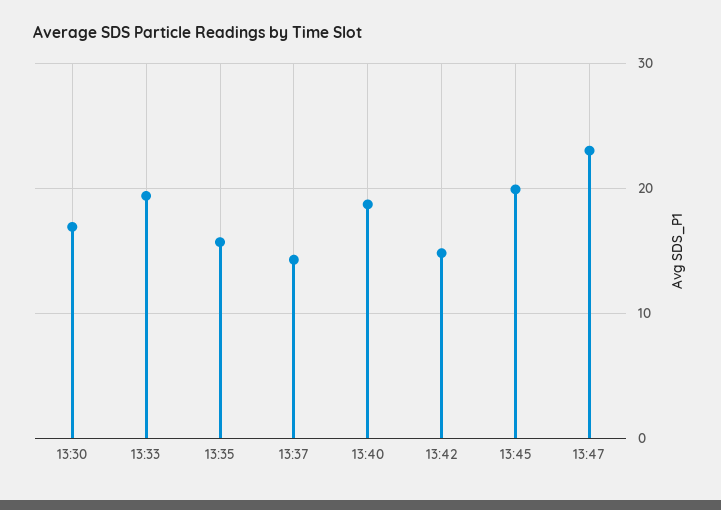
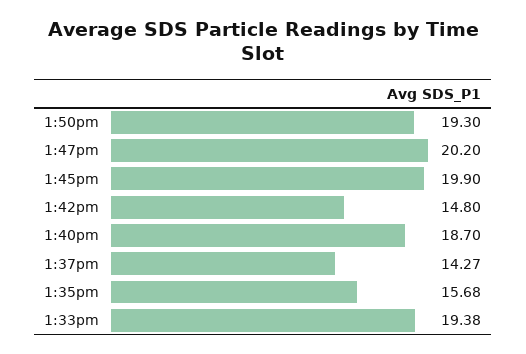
13:30: 17 -> none
13:47: 23 -> 20.2
1:50pm: none -> 19.3

